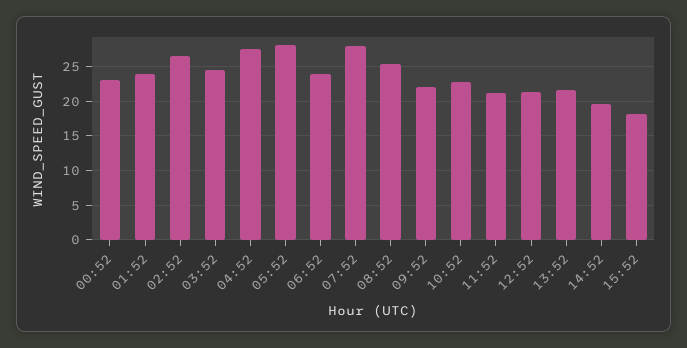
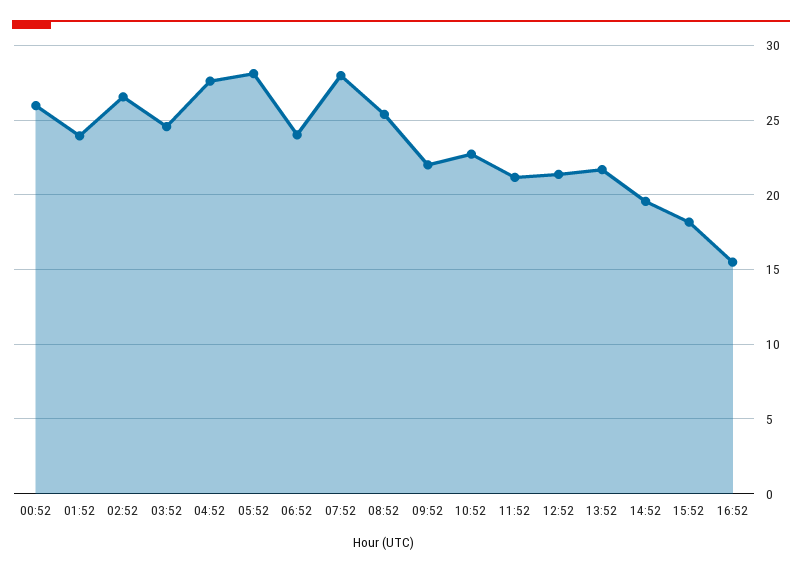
00:52: 23 -> 26
16:52: none -> 15.5

